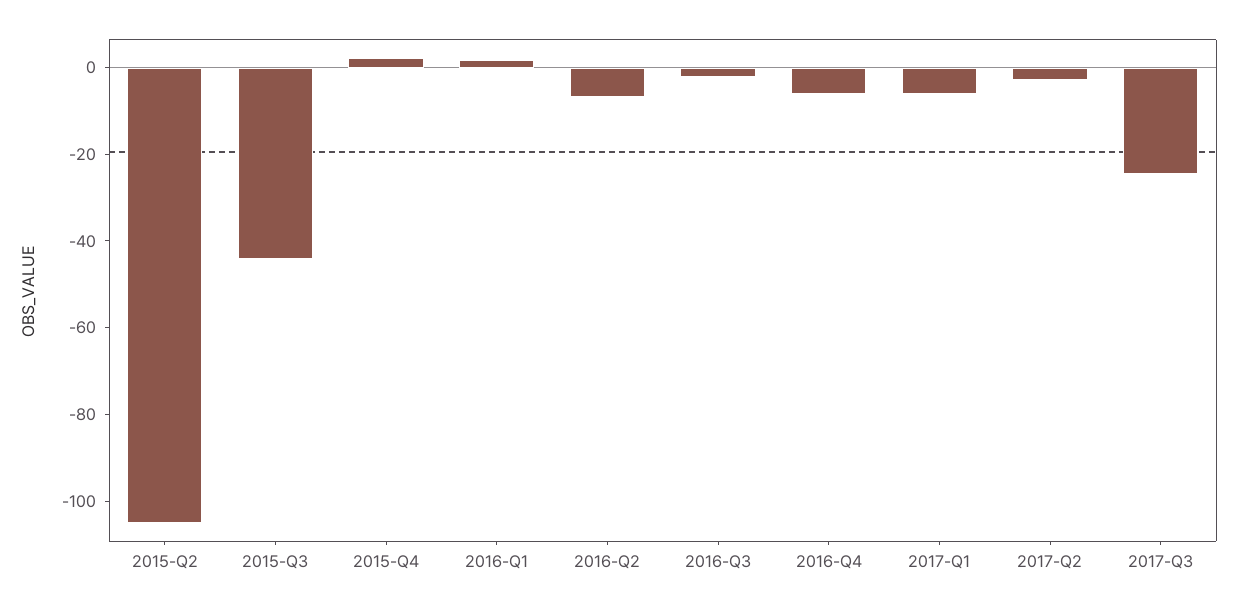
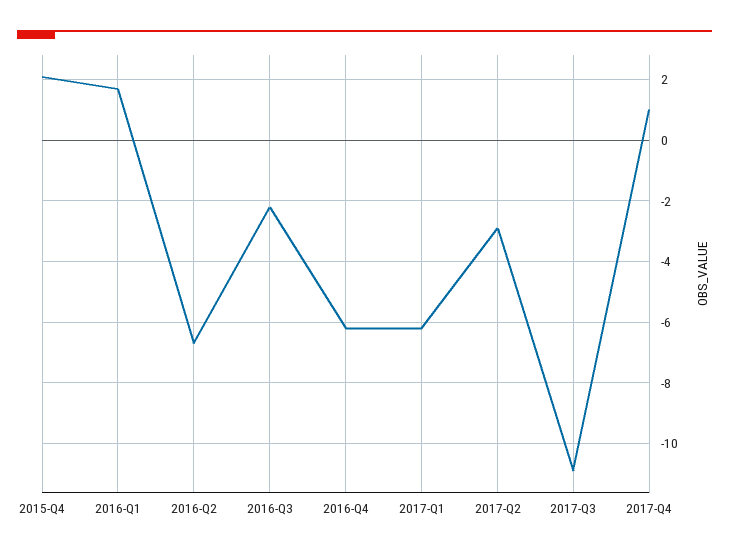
2015-Q2: -105 -> none
2015-Q3: -45 -> none
2017-Q3: -25 -> -11
2017-Q4: none -> 1

